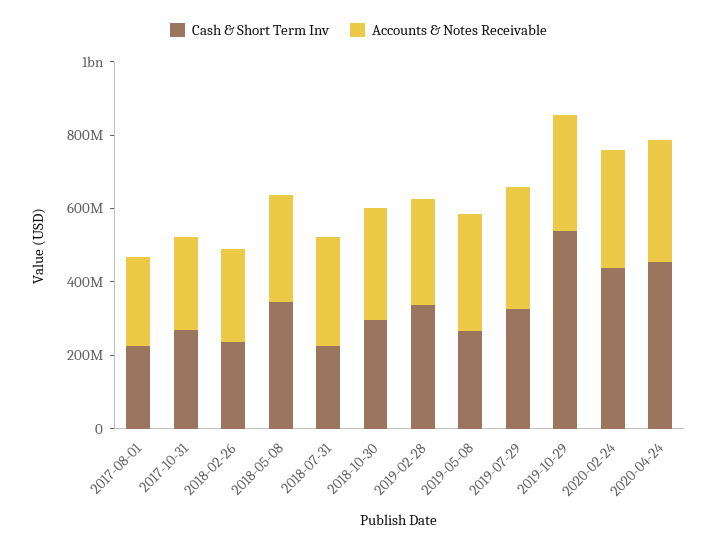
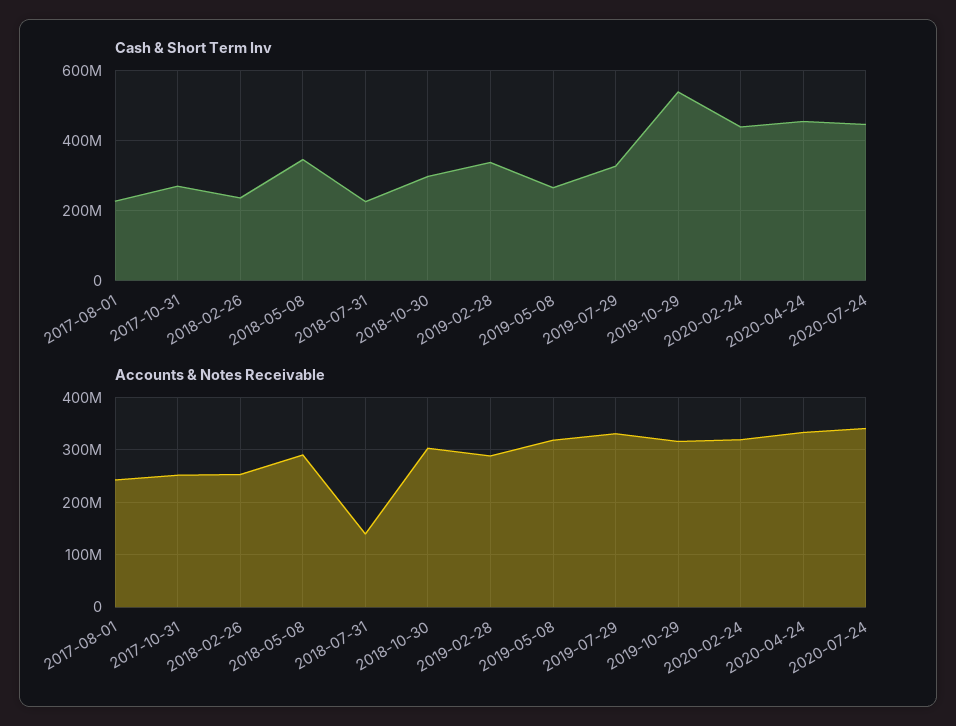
Accounts & Notes Receivable, 2018-07-31: 300000000 -> 140000000
Cash & Short Term Inv, 2020-07-24: none -> 440000000
Accounts & Notes Receivable, 2020-07-24: none -> 340000000

